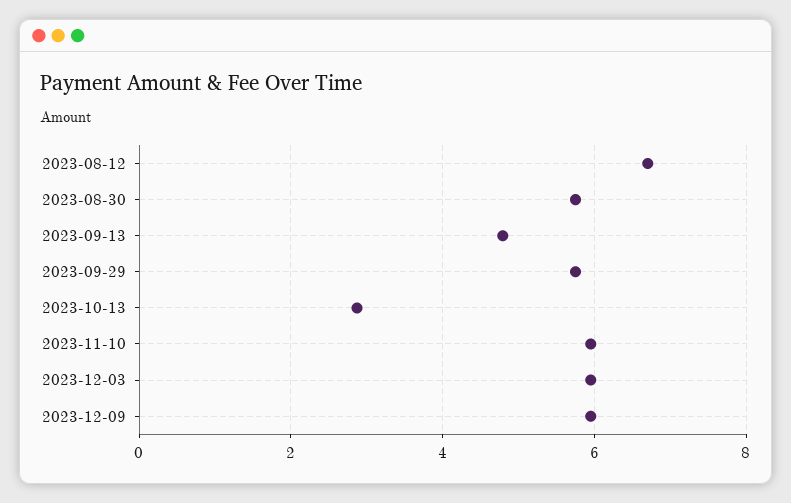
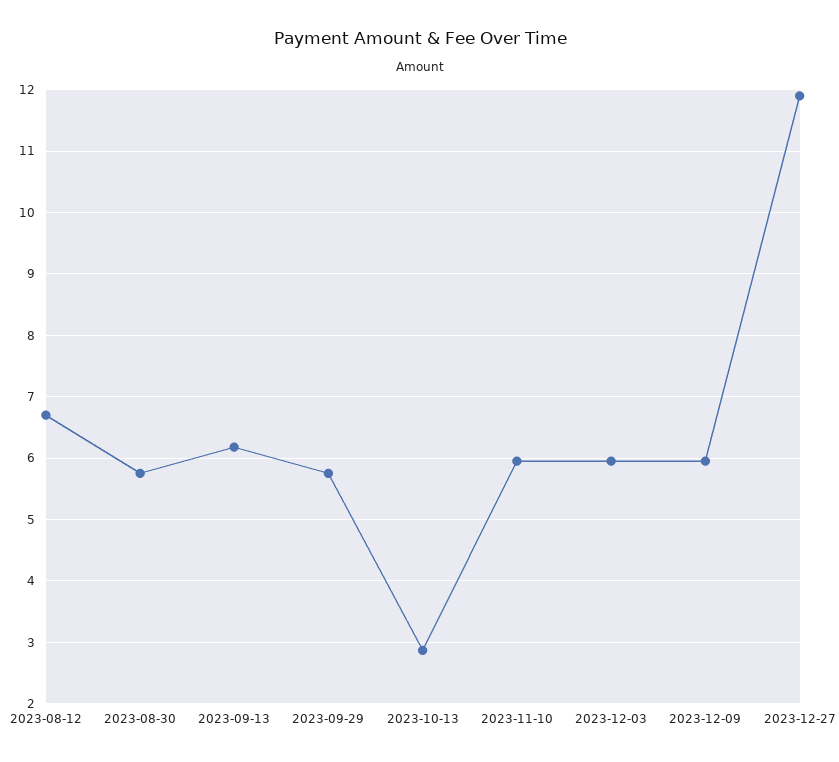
2023-09-13: 4.8 -> 6.2
2023-12-27: none -> 11.9

